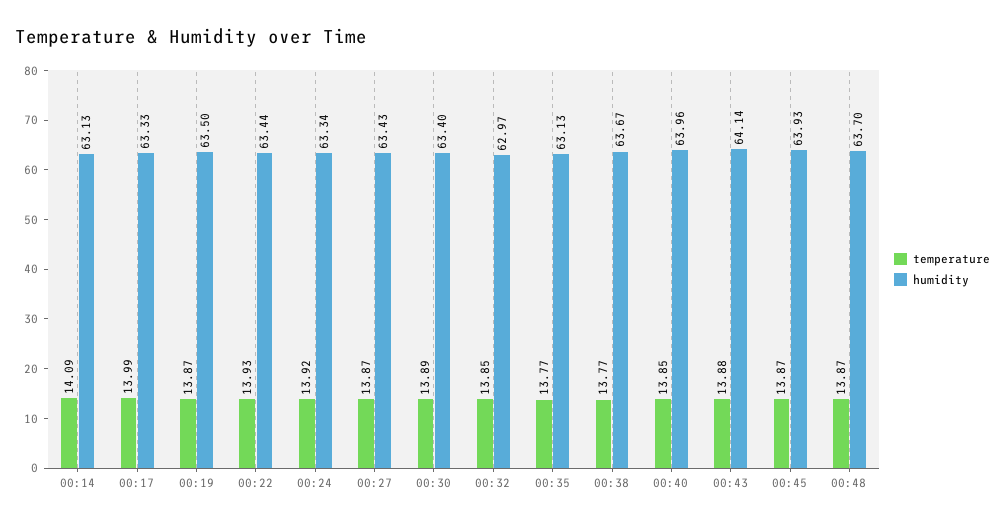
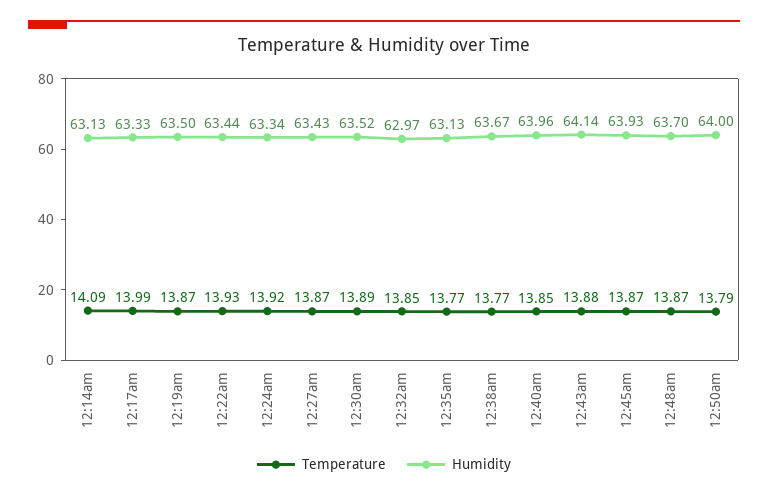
humidity, 00:30: 63.4 -> 63.52
temperature, 12:50am: none -> 13.79
humidity, 12:50am: none -> 64

